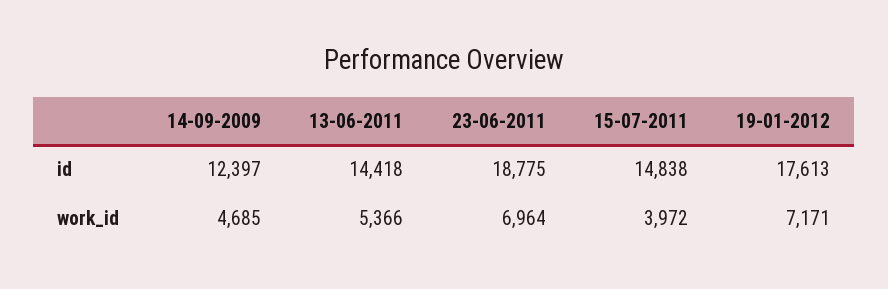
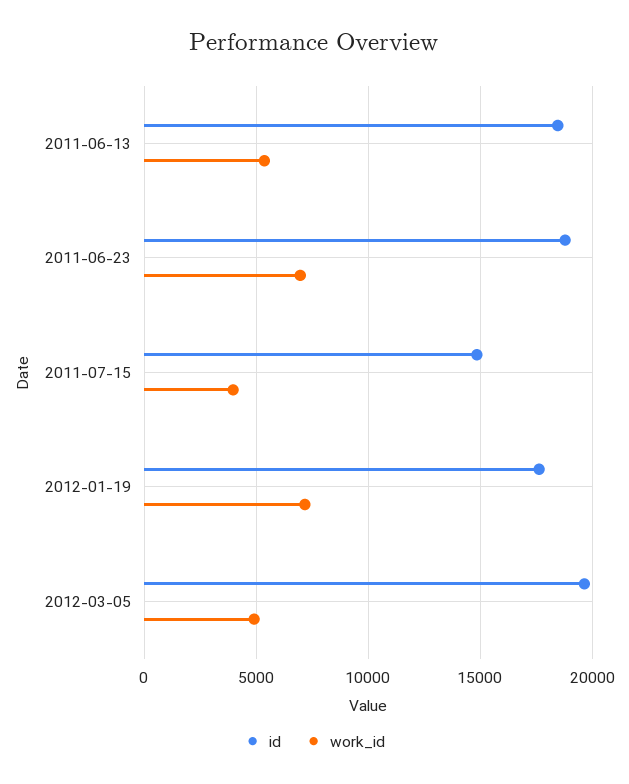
id, 14-09-2009: 12397 -> none
id, 13-06-2011: 14418 -> 18500
work_id, 14-09-2009: 4685 -> none
id, 2012-03-05: none -> 19500
work_id, 2012-03-05: none -> 5000

